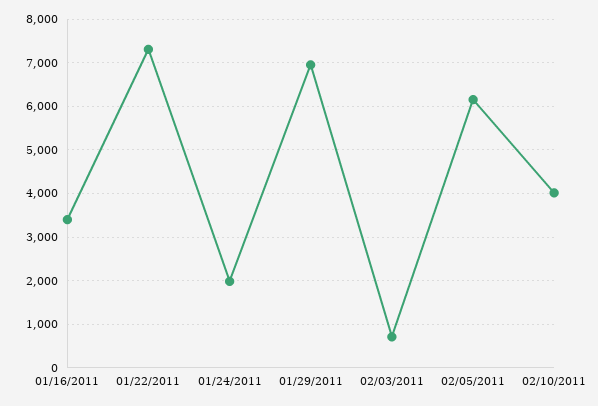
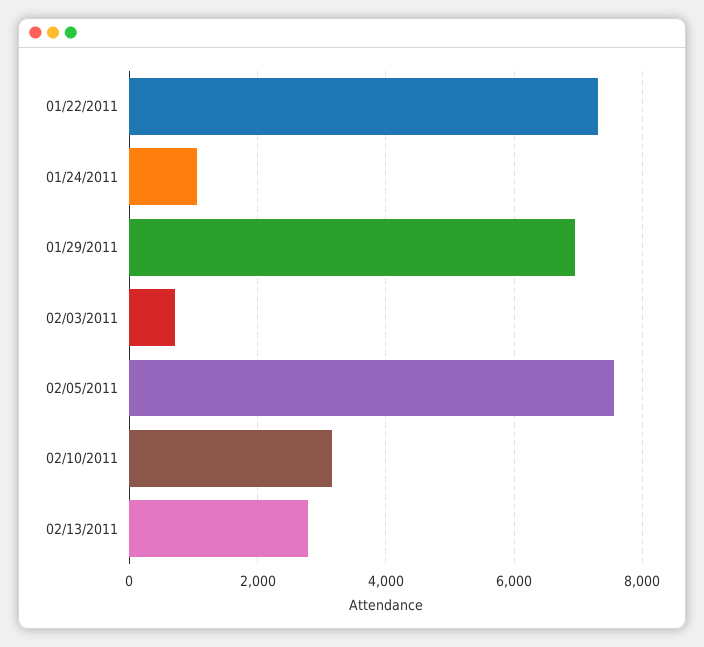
01/16/2011: 3400 -> none
01/24/2011: 2000 -> 1000
02/05/2011: 6200 -> 7600
02/10/2011: 4000 -> 3200
02/13/2011: none -> 2800

